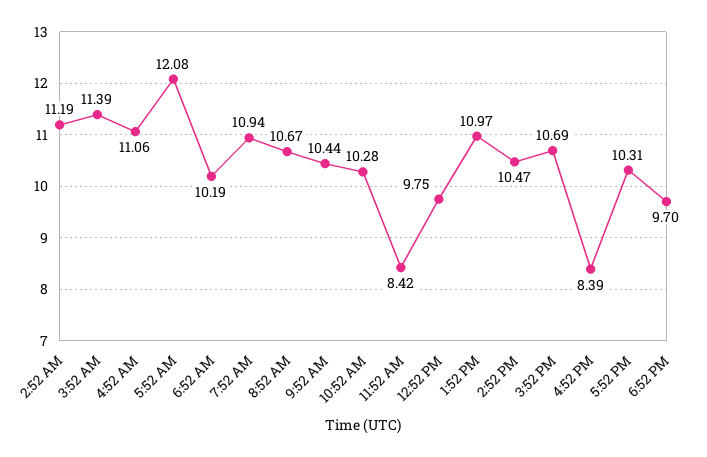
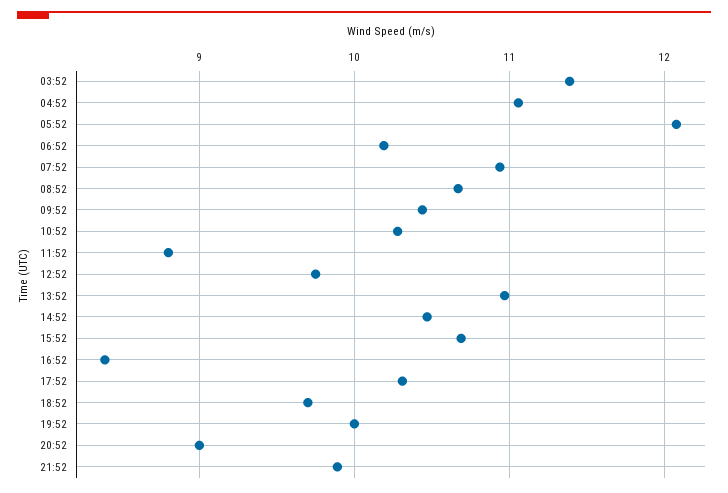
2:52 AM: 11.19 -> none
11:52 AM: 8.42 -> 8.8
19:52: none -> 10
20:52: none -> 9
21:52: none -> 9.9

